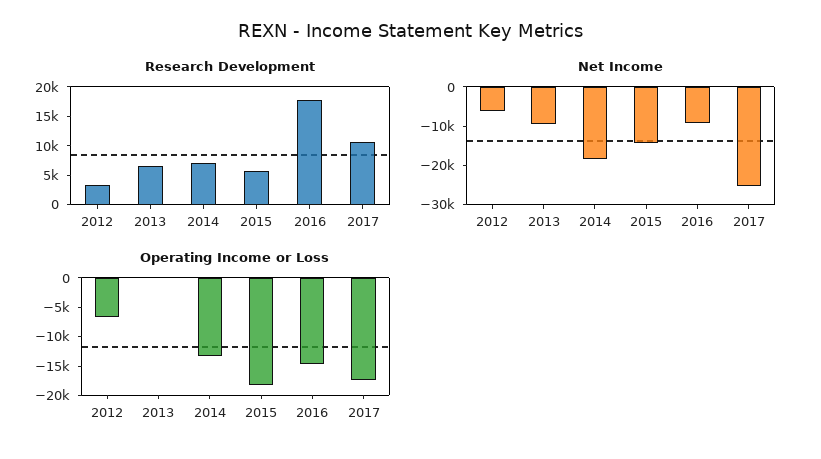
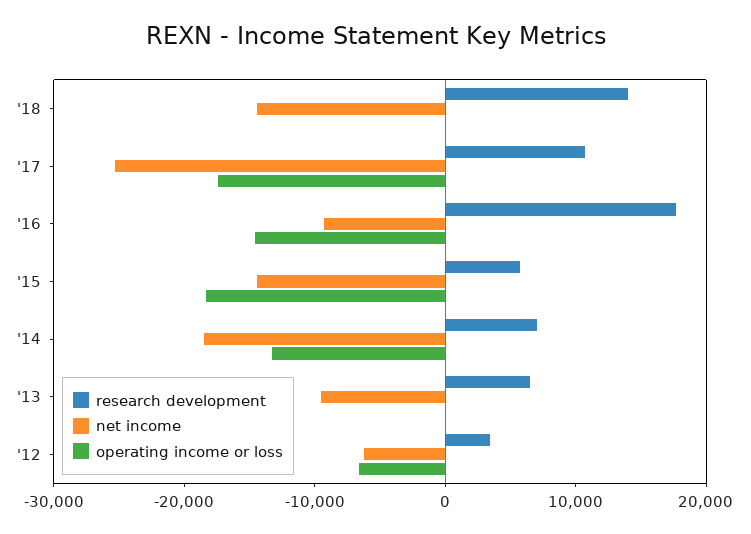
Research Development, '18: none -> 14000
Net Income, '18: none -> -14000
Operating Income or Loss, '18: none -> 0

